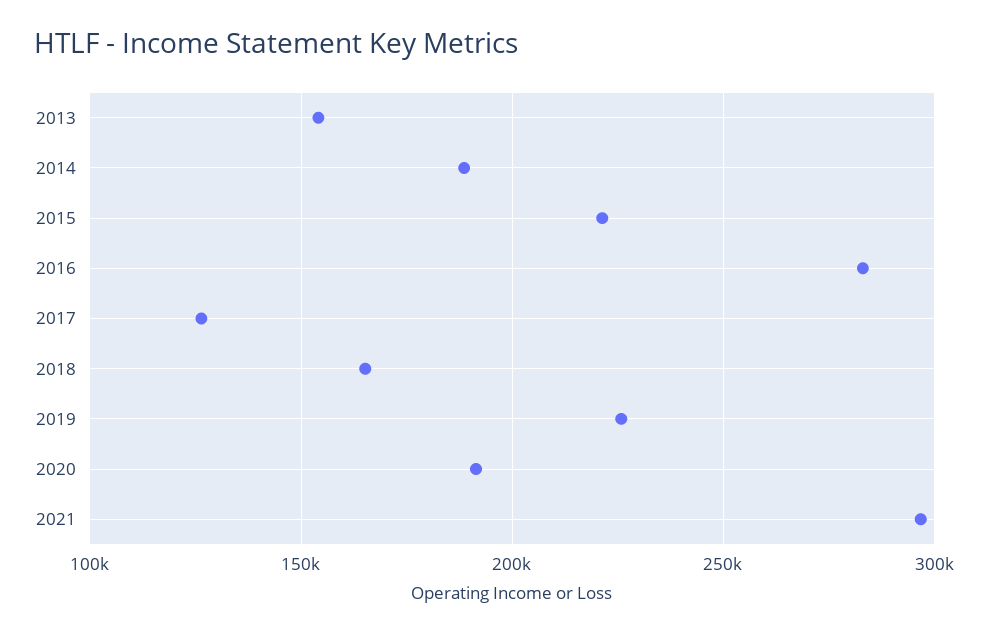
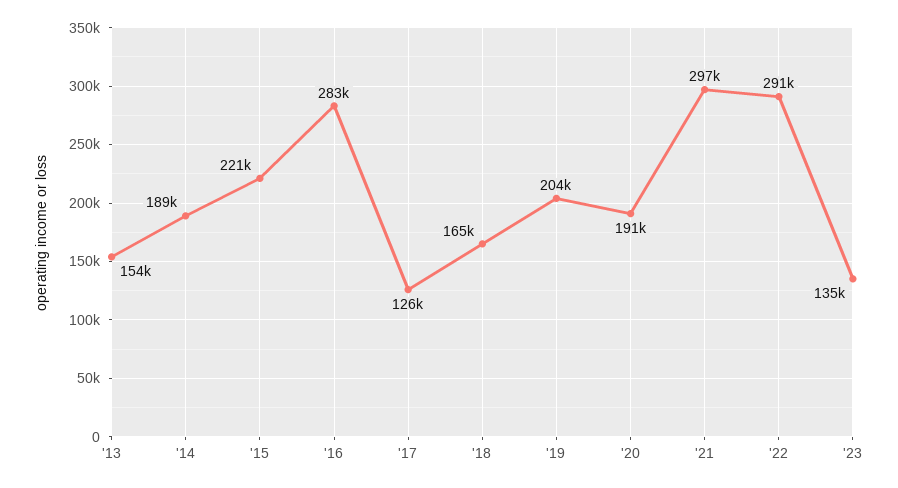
2019: 225000 -> 204000
'22: none -> 291000
'23: none -> 135000

